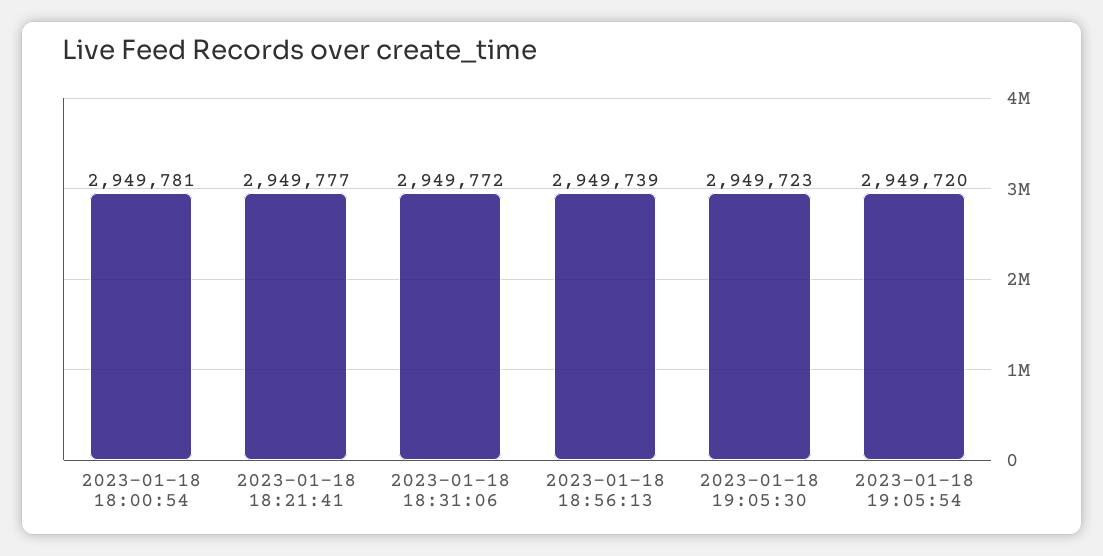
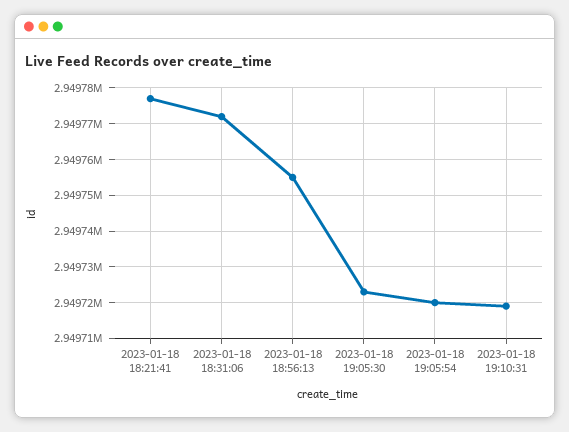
2023-01-18 18:00:54: 2949781 -> none
2023-01-18 18:56:13: 2949739 -> 2949755
2023-01-18 19:10:31: none -> 2949720

